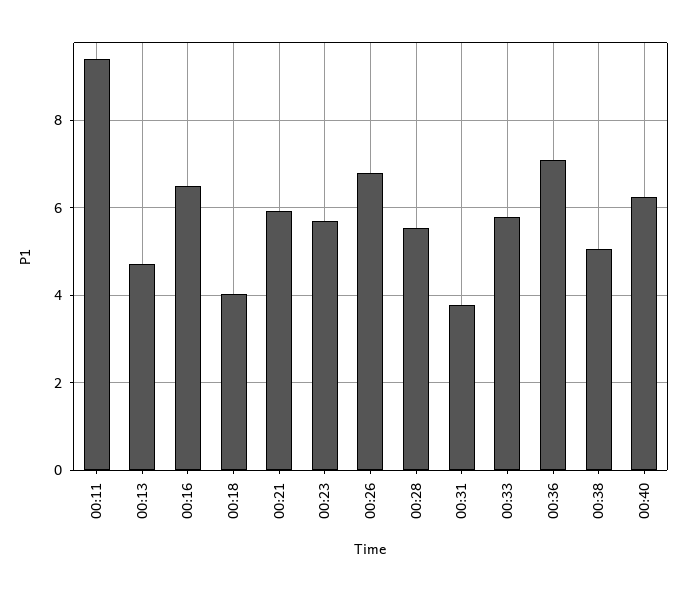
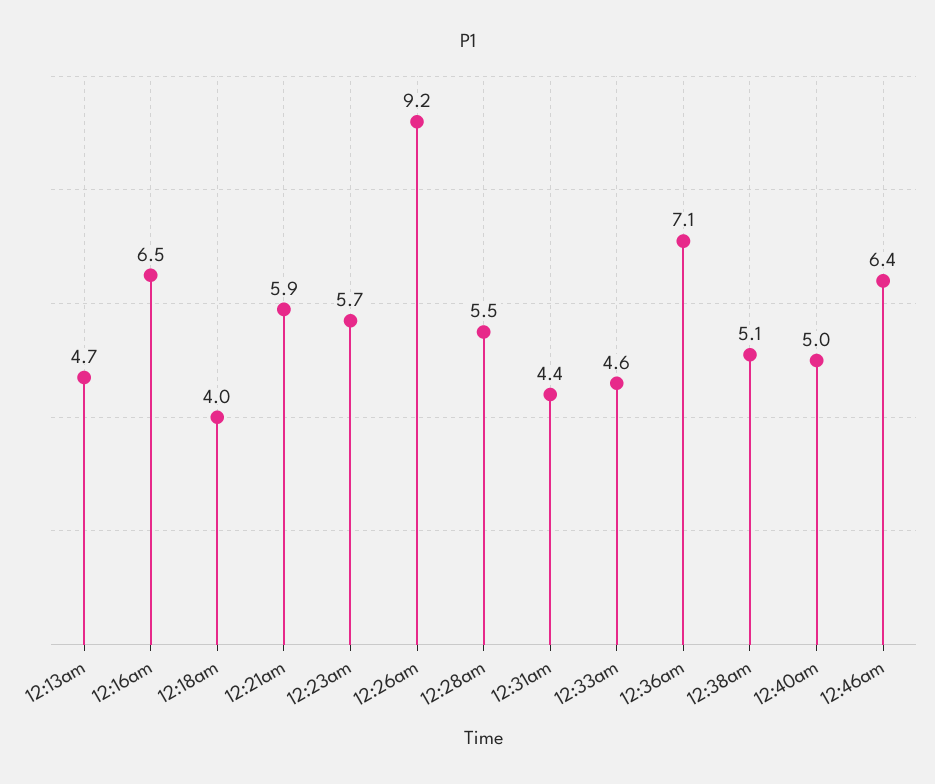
00:11: 9.4 -> none
00:26: 6.8 -> 9.2
00:31: 3.8 -> 4.4
00:33: 5.8 -> 4.6
00:40: 6.2 -> 5
12:46am: none -> 6.4

